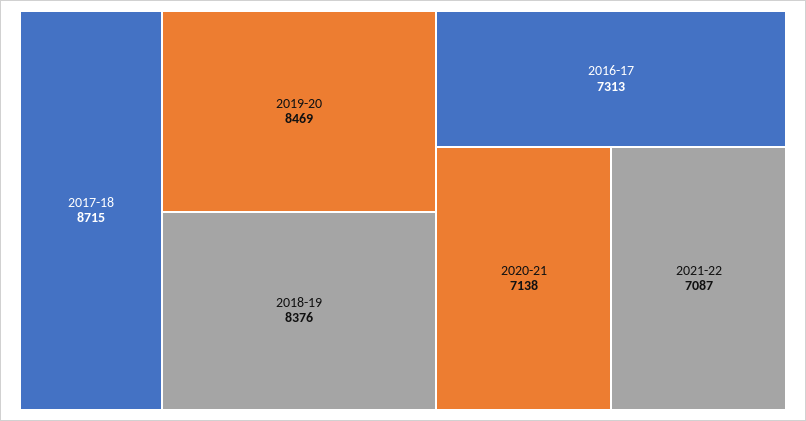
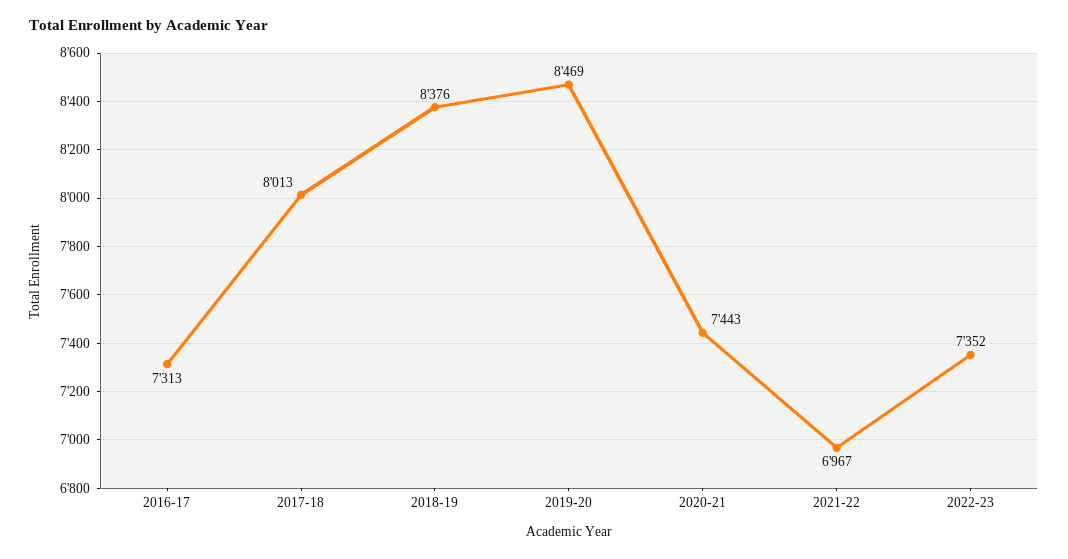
2017-18: 8715 -> 8013
2020-21: 7138 -> 7443
2021-22: 7087 -> 6967
2022-23: none -> 7352

